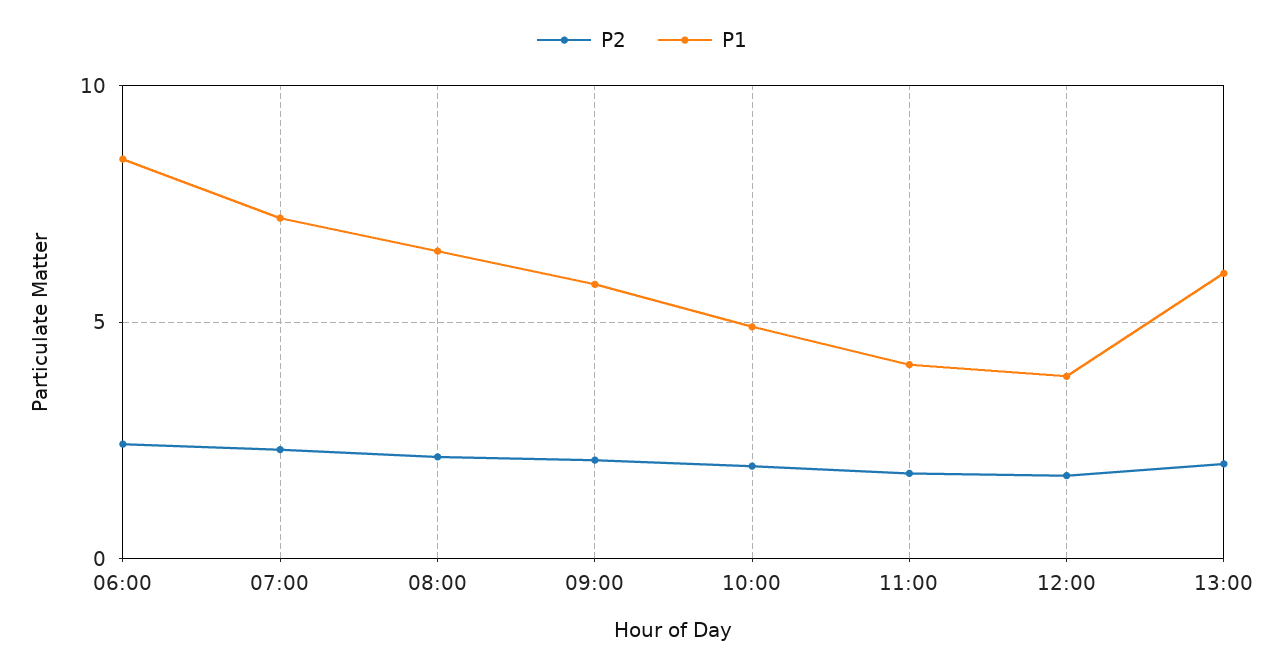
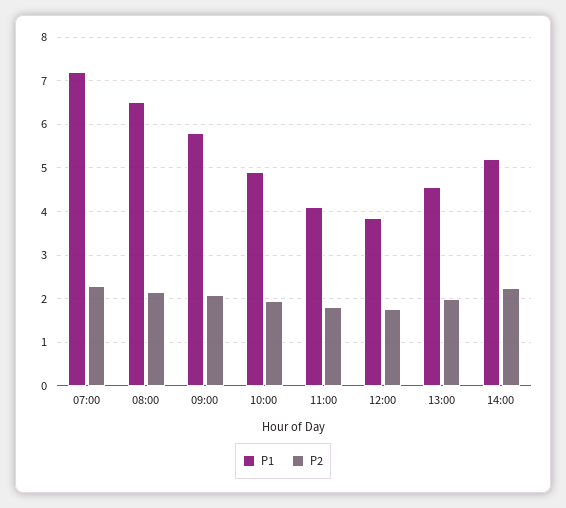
P2, 06:00: 2.5 -> none
P1, 06:00: 8.5 -> none
P1, 13:00: 6 -> 4.6
P1, 14:00: none -> 5.2
P2, 14:00: none -> 2.2

